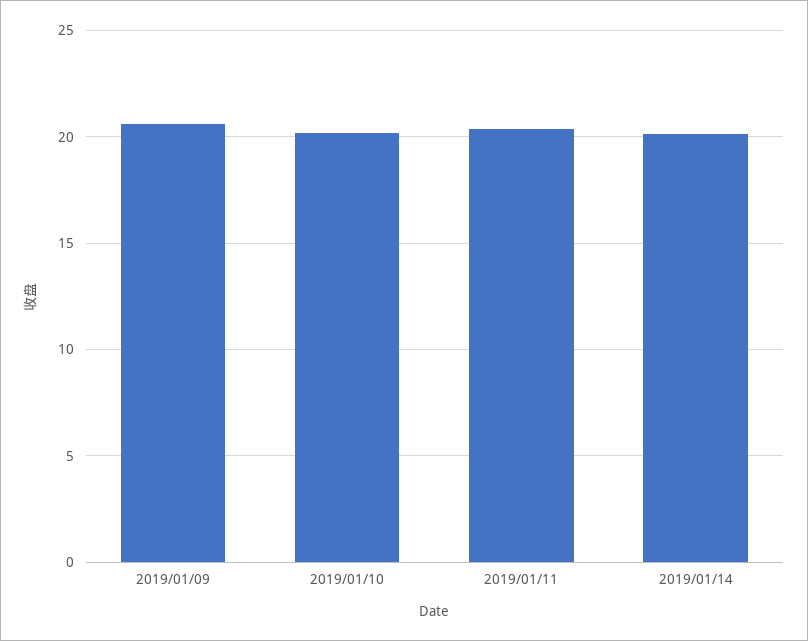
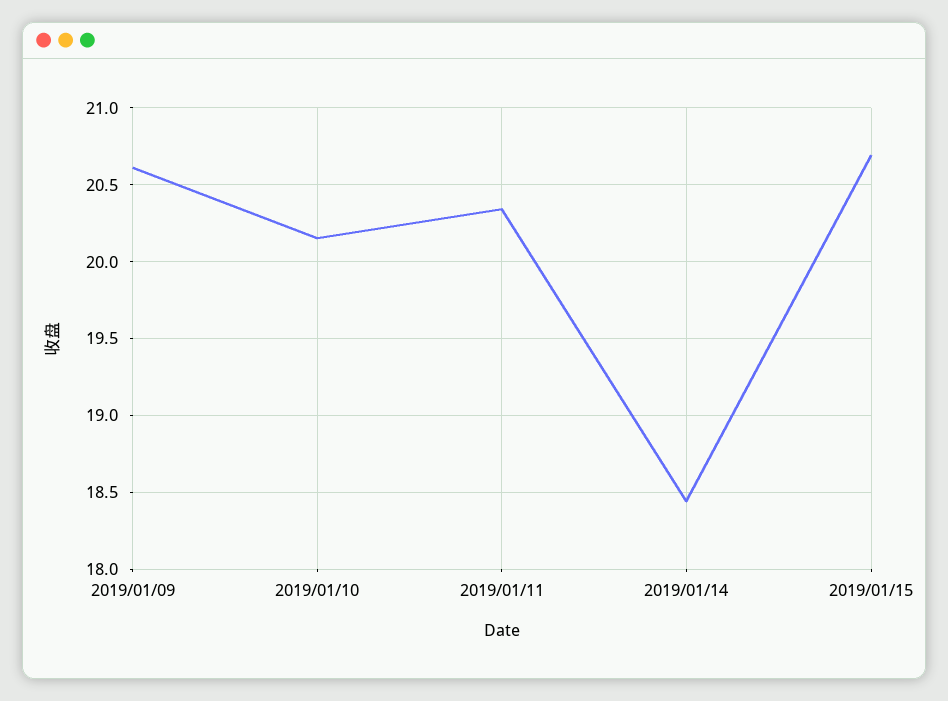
2019/01/14: 20 -> 18.45
2019/01/15: none -> 20.7

